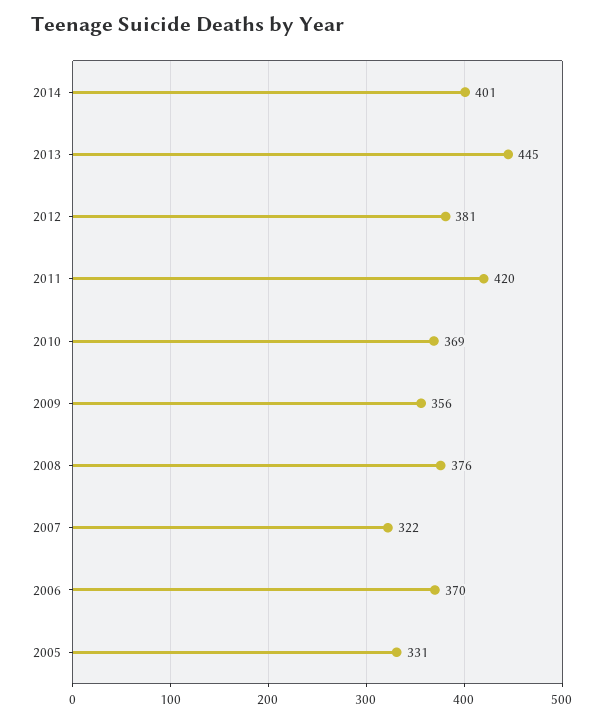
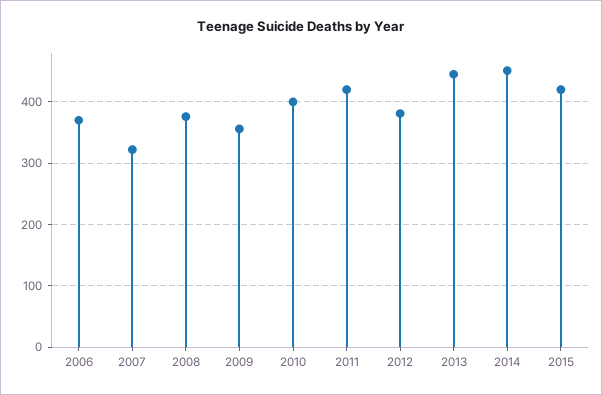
2014: 401 -> 450
2010: 369 -> 400
2005: 331 -> none
2015: none -> 420

